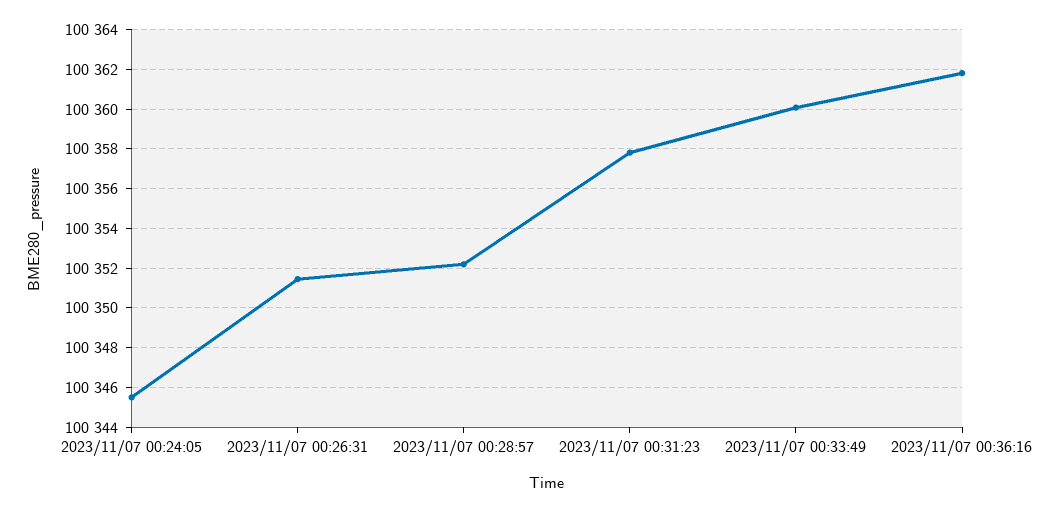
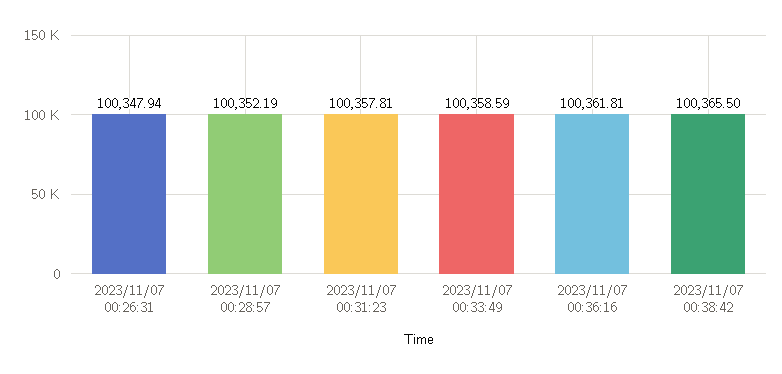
2023/11/07 00:24:05: 100345.5 -> none
2023/11/07 00:26:31: 100351.5 -> 100347.94
2023/11/07 00:33:49: 100360 -> 100358.59
2023/11/07 00:38:42: none -> 100365.5

